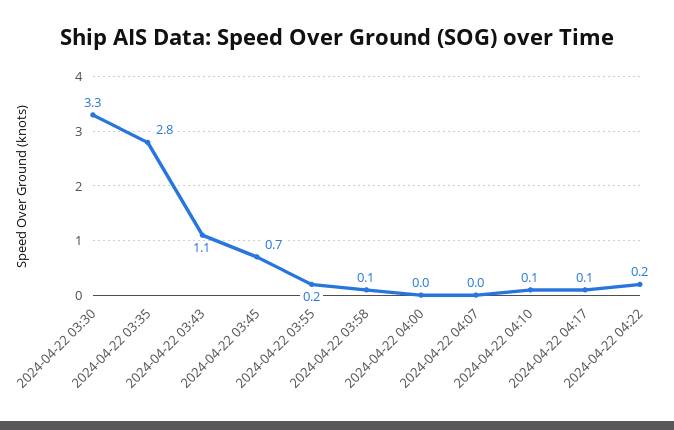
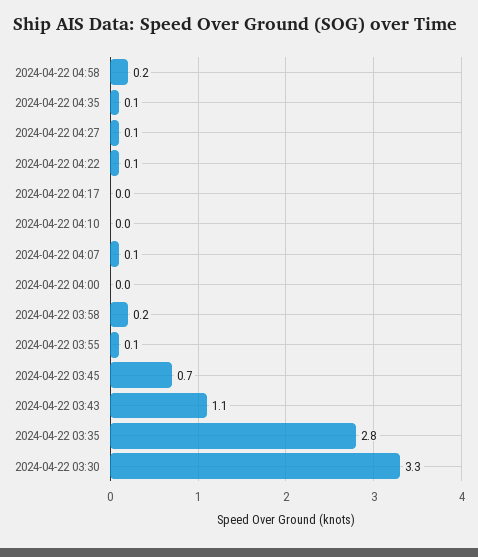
2024-04-22 03:55: 0.2 -> 0.1
2024-04-22 03:58: 0.1 -> 0.2
2024-04-22 04:07: 0 -> 0.1
2024-04-22 04:10: 0.1 -> 0
2024-04-22 04:17: 0.1 -> 0
2024-04-22 04:22: 0.2 -> 0.1
2024-04-22 04:58: none -> 0.2
2024-04-22 04:35: none -> 0.1
2024-04-22 04:27: none -> 0.1

